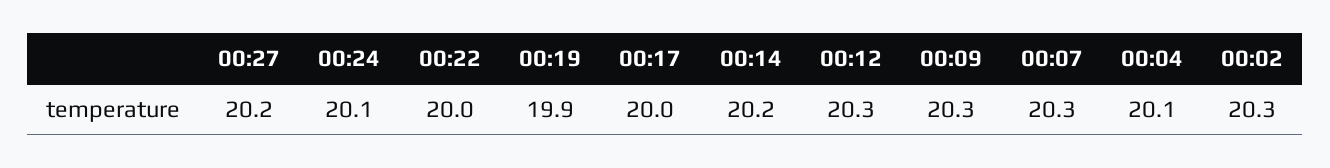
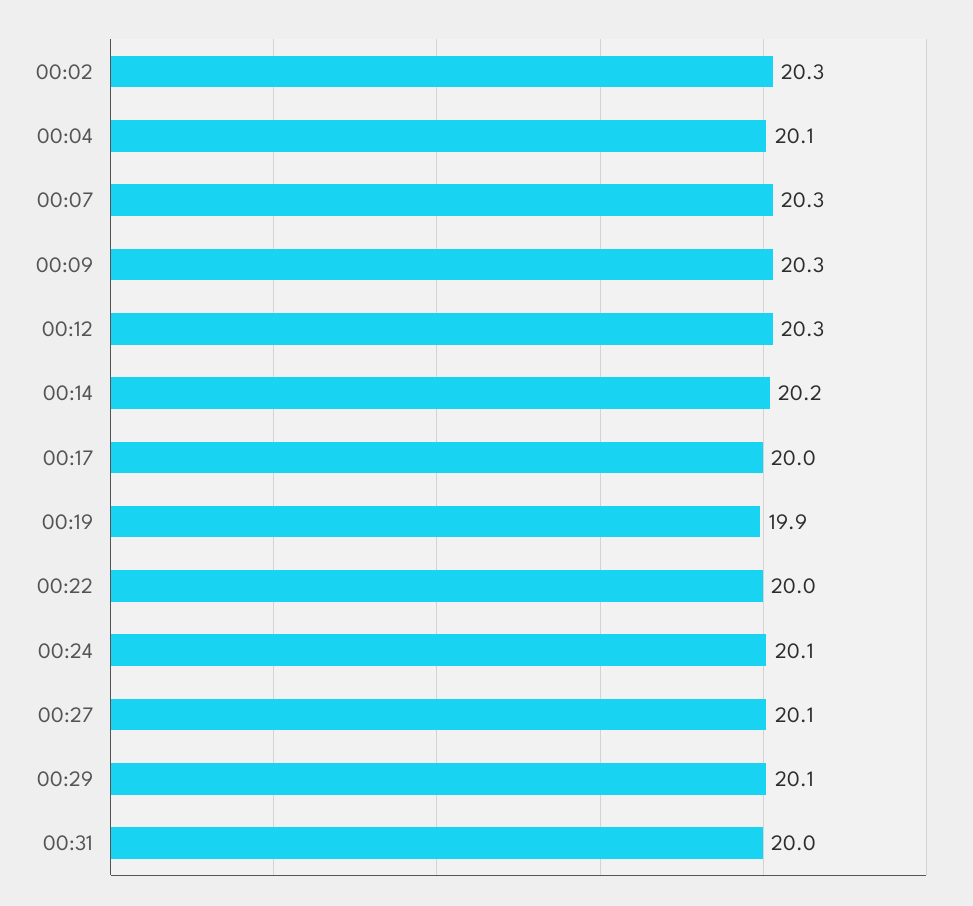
00:27: 20.2 -> 20.1
00:29: none -> 20.1
00:31: none -> 20

